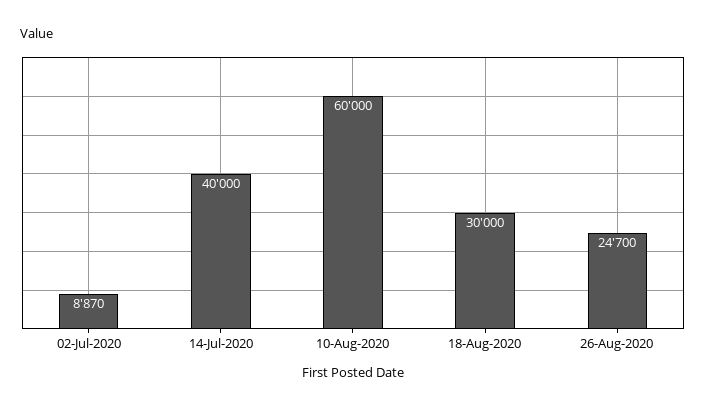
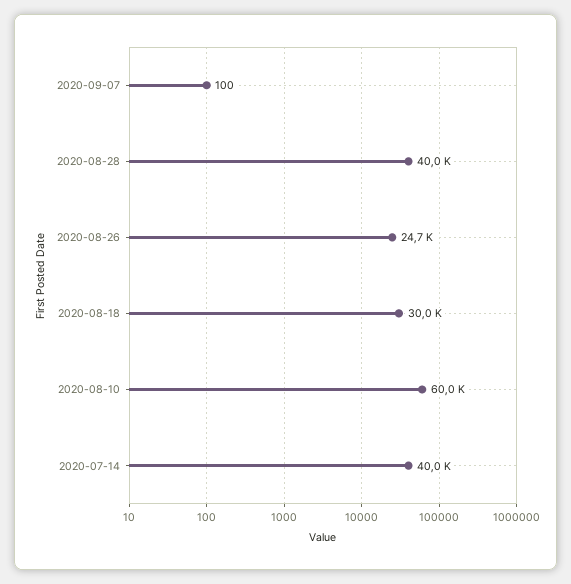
02-Jul-2020: 8870 -> none
2020-09-07: none -> 100
2020-08-28: none -> 40000

